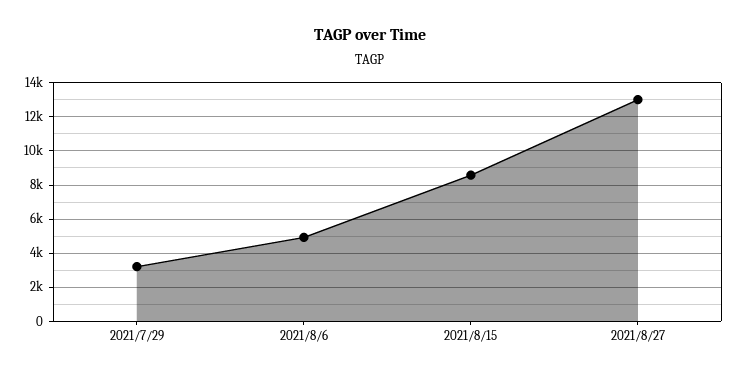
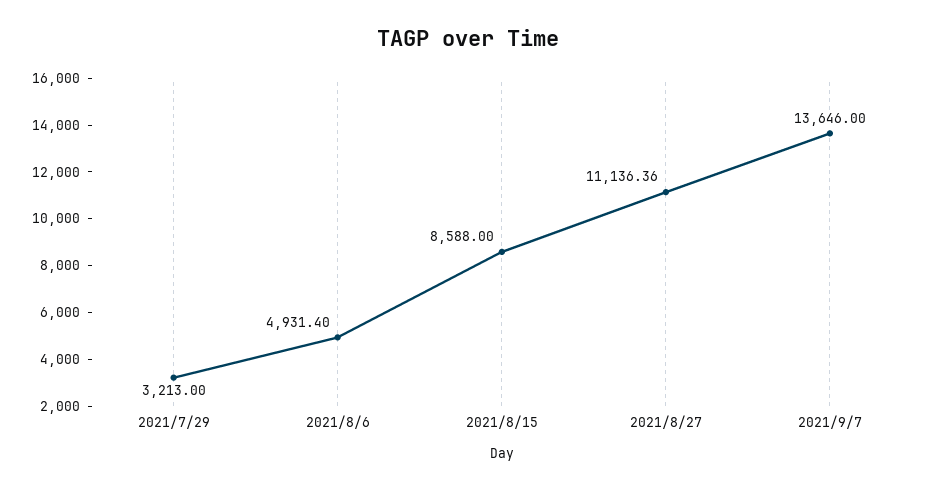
2021/8/27: 13000 -> 11136.36
2021/9/7: none -> 13646

